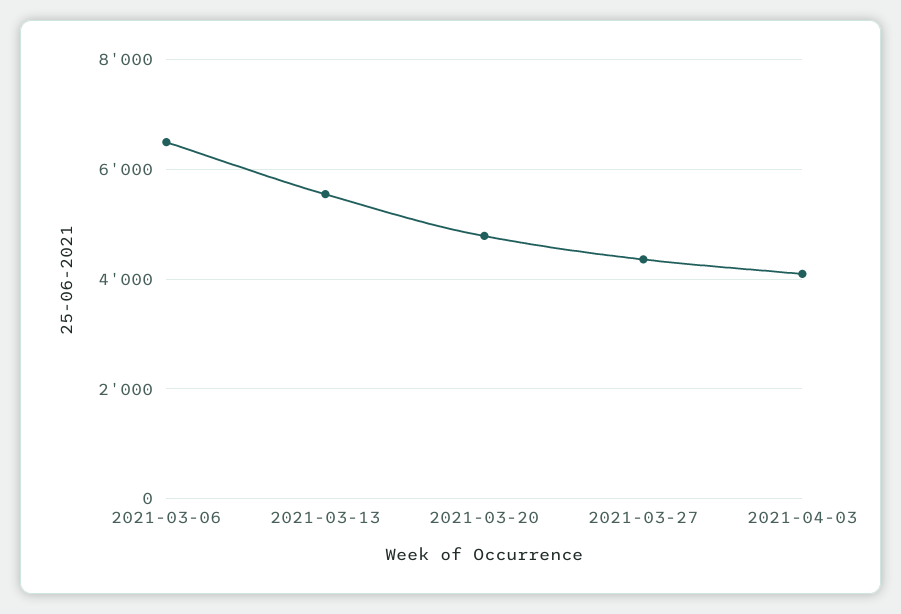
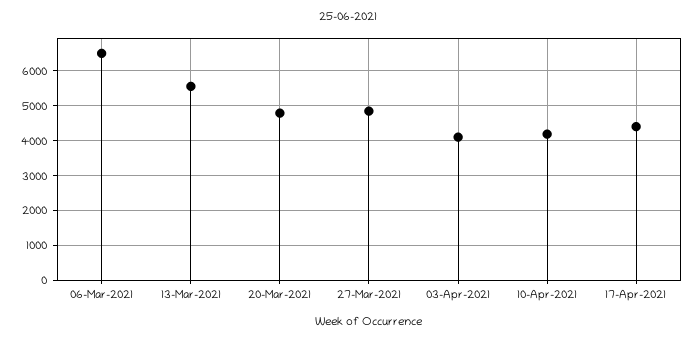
2021-03-27: 4400 -> 4800
10-Apr-2021: none -> 4200
17-Apr-2021: none -> 4400

